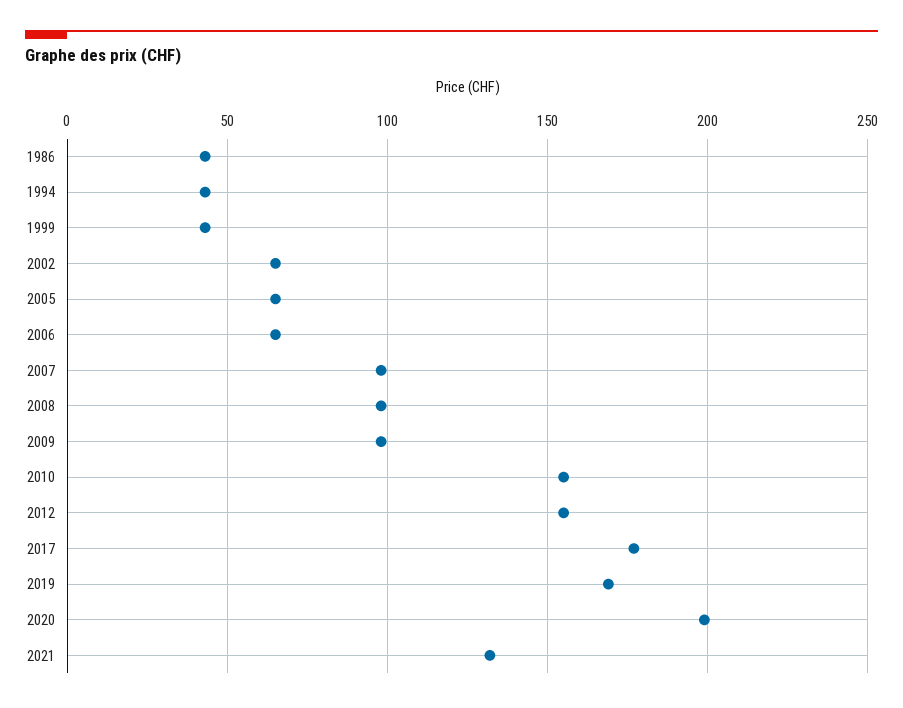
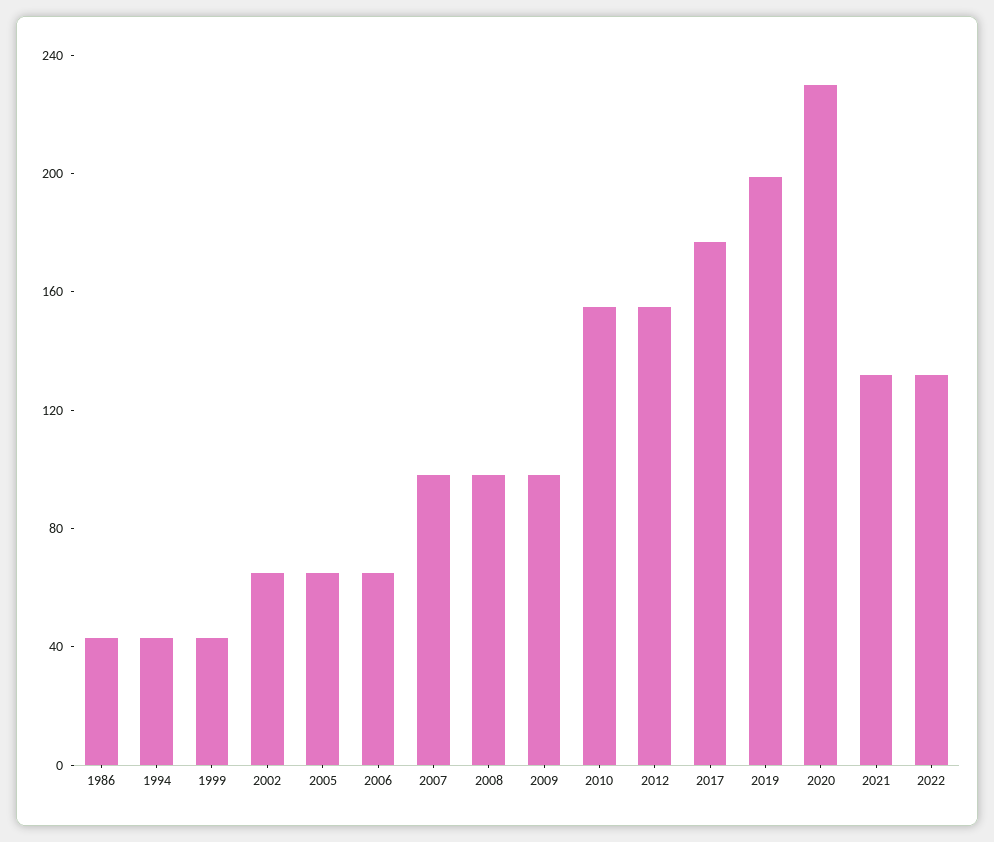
2019: 170 -> 200
2020: 200 -> 230
2022: none -> 130

